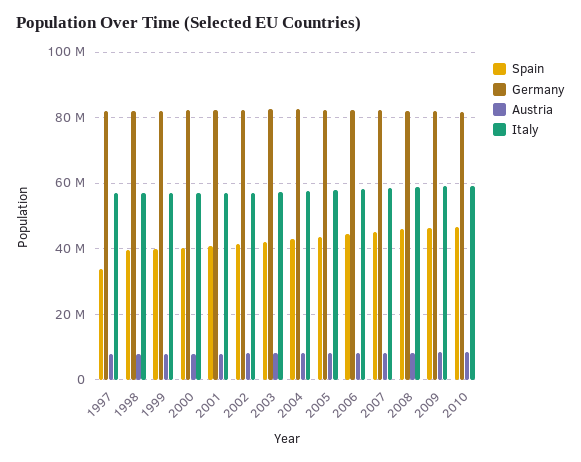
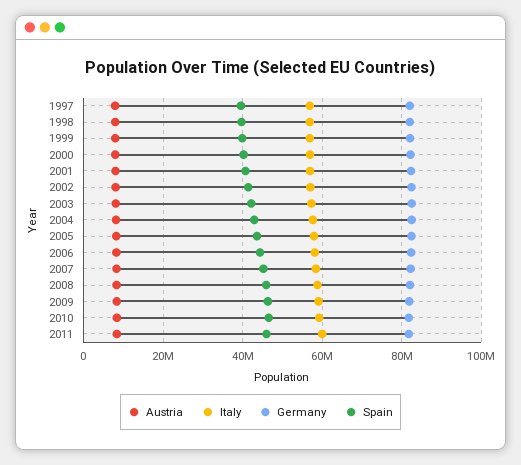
Spain, 1997: 34000000 -> 40000000
Austria, 2011: none -> 8000000
Italy, 2011: none -> 60000000
Germany, 2011: none -> 82000000
Spain, 2011: none -> 46000000

